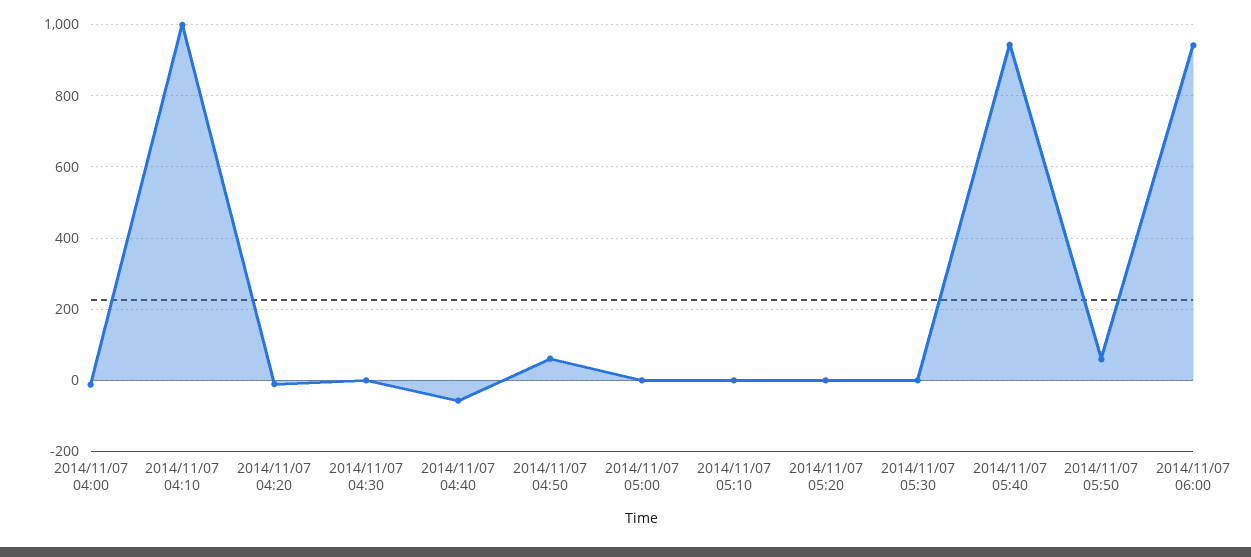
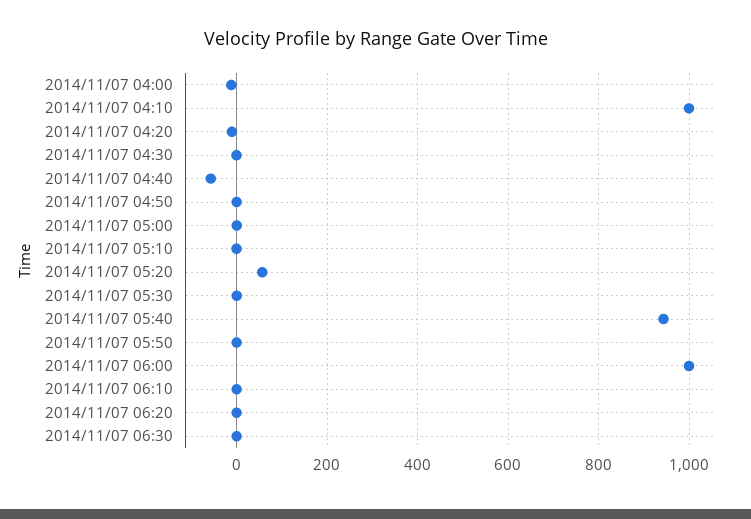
2014/11/07 04:50: 60 -> 0
2014/11/07 05:20: 0 -> 60
2014/11/07 05:50: 60 -> 0
2014/11/07 06:00: 940 -> 1000
2014/11/07 06:10: none -> 0
2014/11/07 06:20: none -> 0
2014/11/07 06:30: none -> 0

